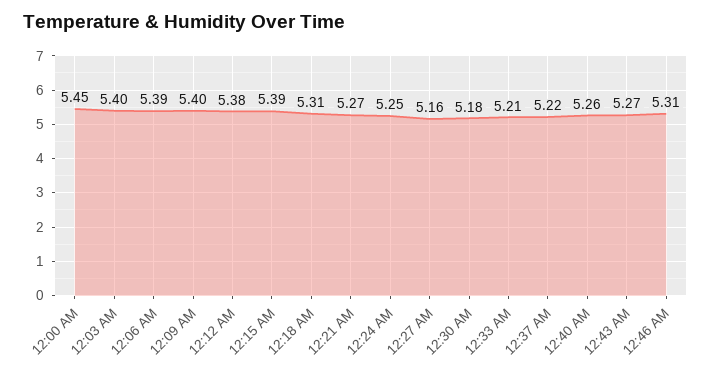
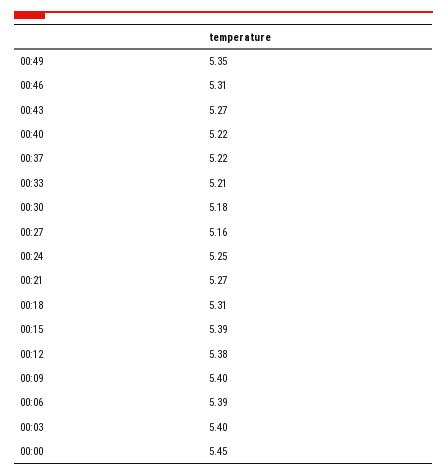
12:40 AM: 5.26 -> 5.22
00:49: none -> 5.35

